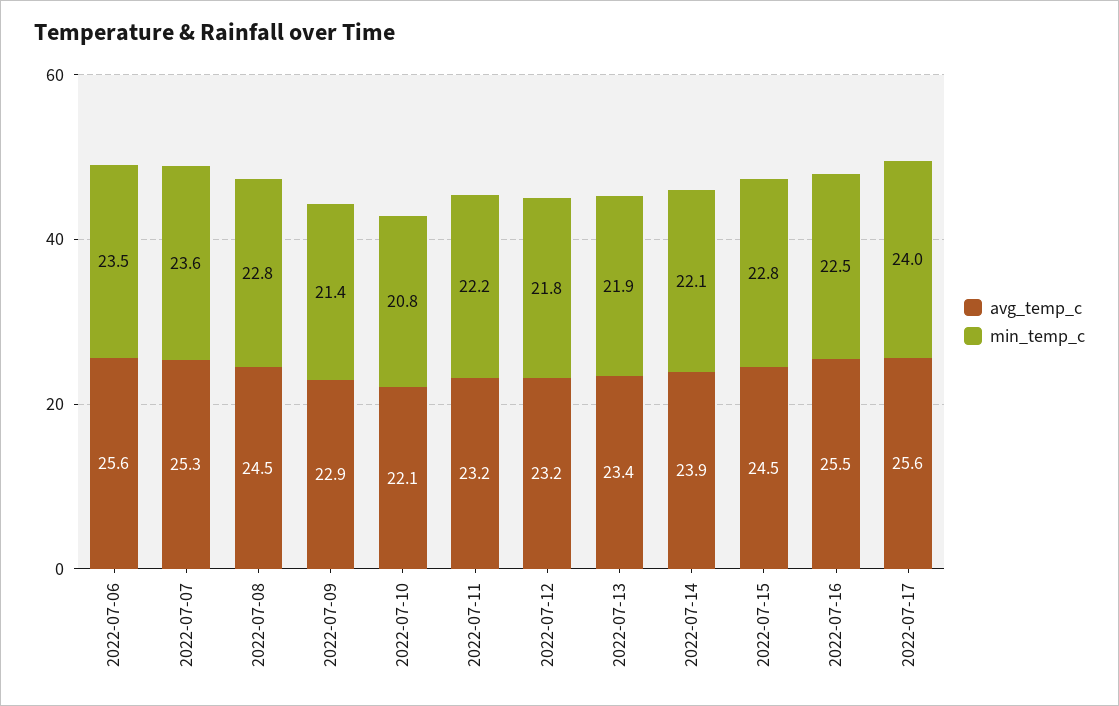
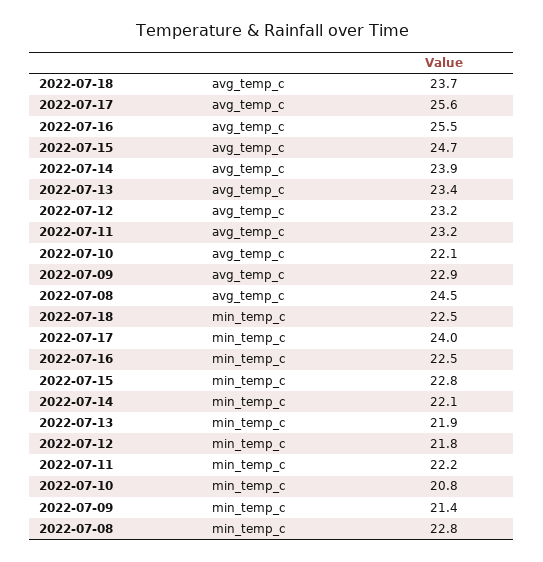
avg_temp_c, 2022-07-06: 25.6 -> none
min_temp_c, 2022-07-06: 23.5 -> none
avg_temp_c, 2022-07-07: 25.3 -> none
min_temp_c, 2022-07-07: 23.6 -> none
avg_temp_c, 2022-07-15: 24.5 -> 24.7
avg_temp_c, 2022-07-18: none -> 23.7
min_temp_c, 2022-07-18: none -> 22.5

